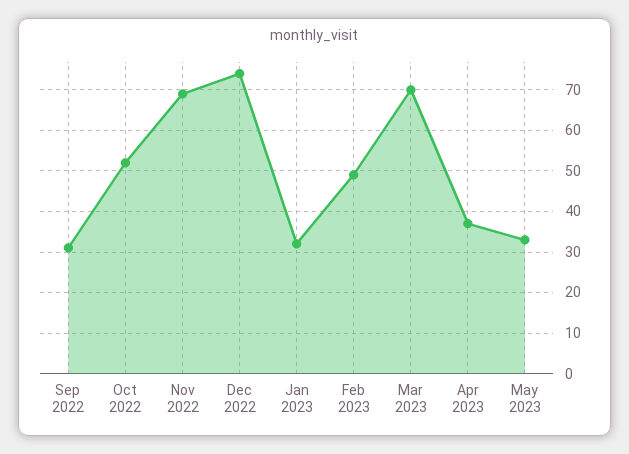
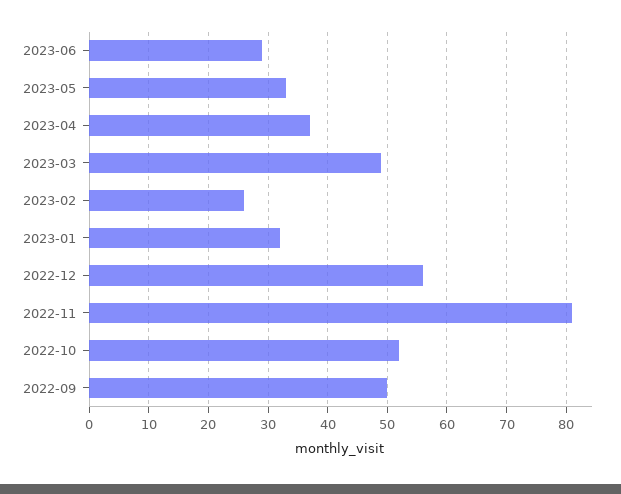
Sep 2022: 30 -> 50
Nov 2022: 70 -> 80
Dec 2022: 75 -> 55
Feb 2023: 50 -> 25
Mar 2023: 70 -> 50
2023-06: none -> 30

